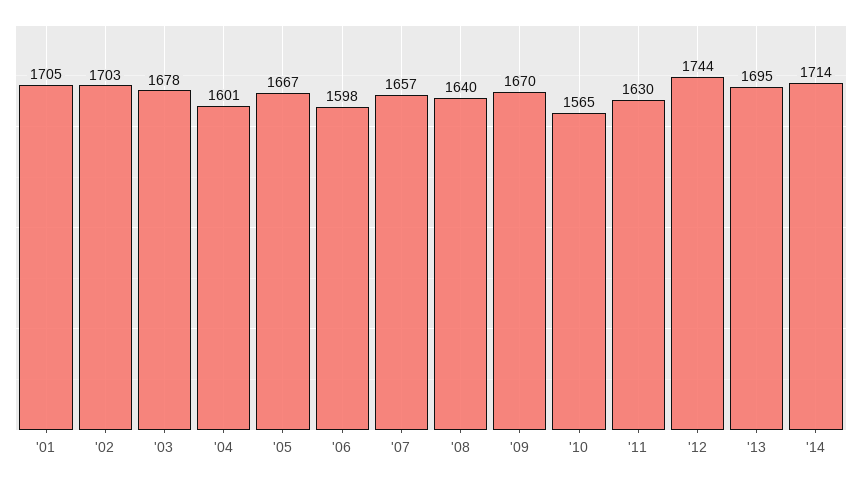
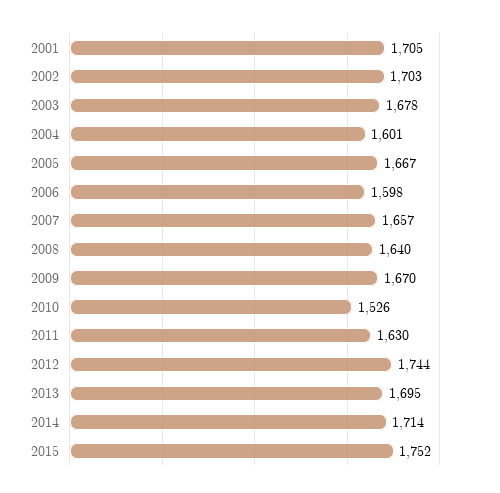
'10: 1565 -> 1526
2015: none -> 1752

